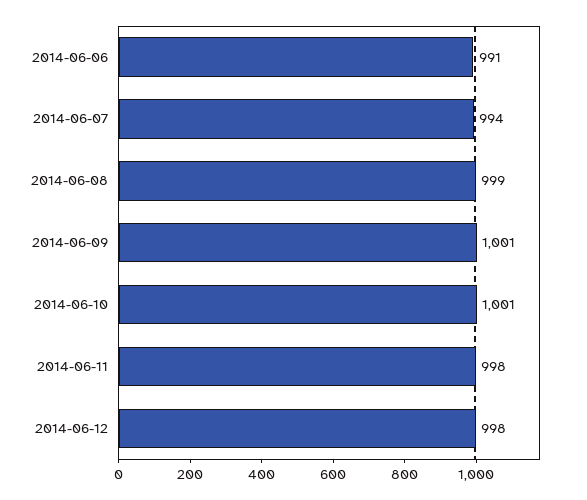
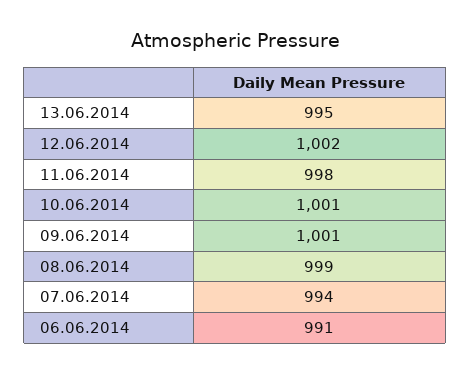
2014-06-12: 998 -> 1002
13.06.2014: none -> 995

